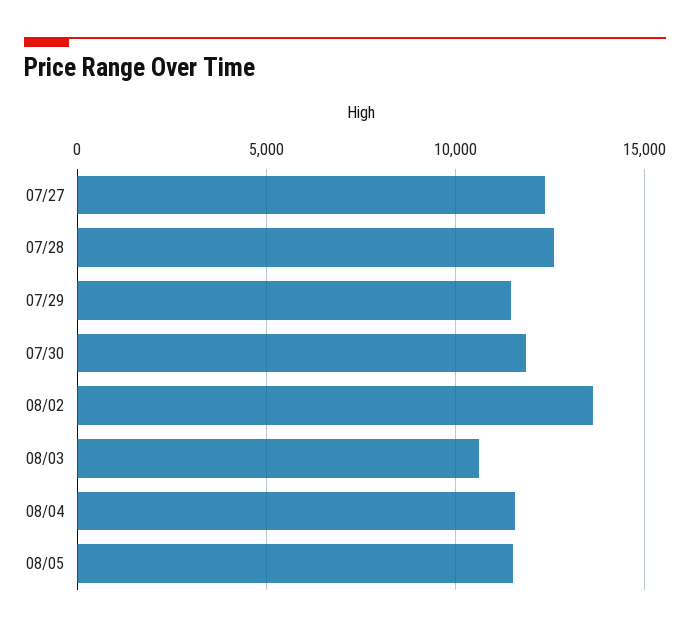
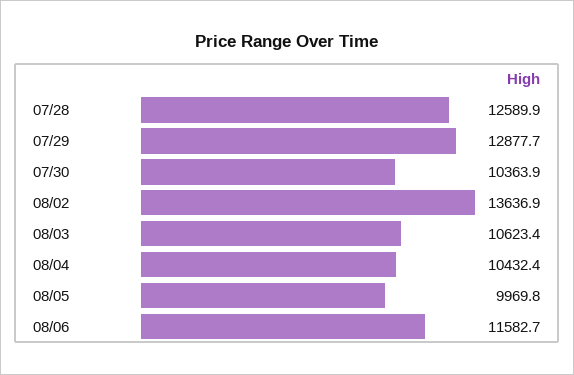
07/27: 12500 -> none
07/29: 11500 -> 12877.7
07/30: 12000 -> 10363.9
08/04: 11500 -> 10432.4
08/05: 11500 -> 9969.8
08/06: none -> 11582.7

